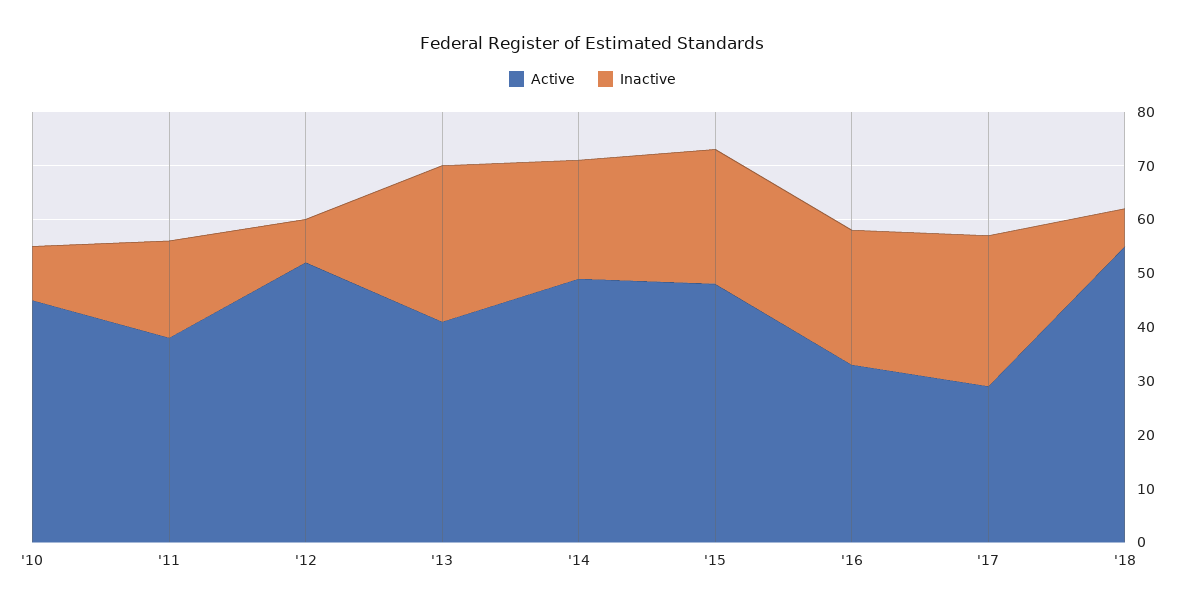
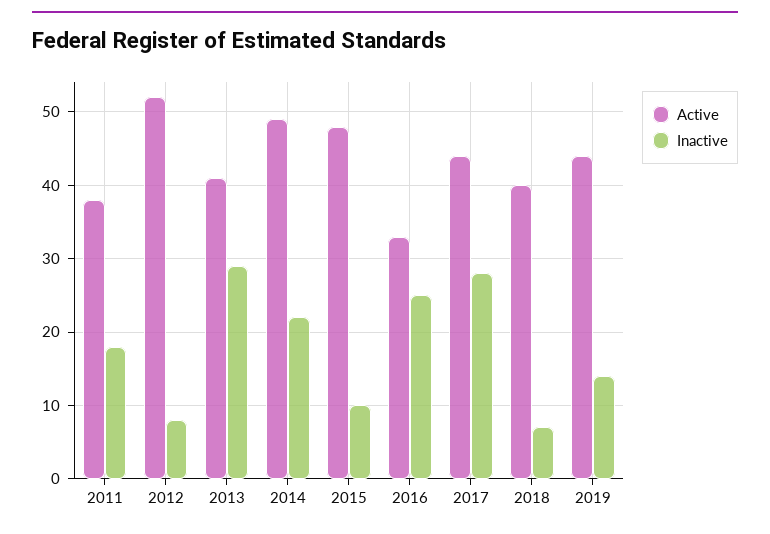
Active, '10: 45 -> none
Inactive, '10: 10 -> none
Inactive, '15: 25 -> 10
Active, '17: 30 -> 44
Active, '18: 55 -> 40
Active, 2019: none -> 44
Inactive, 2019: none -> 14

